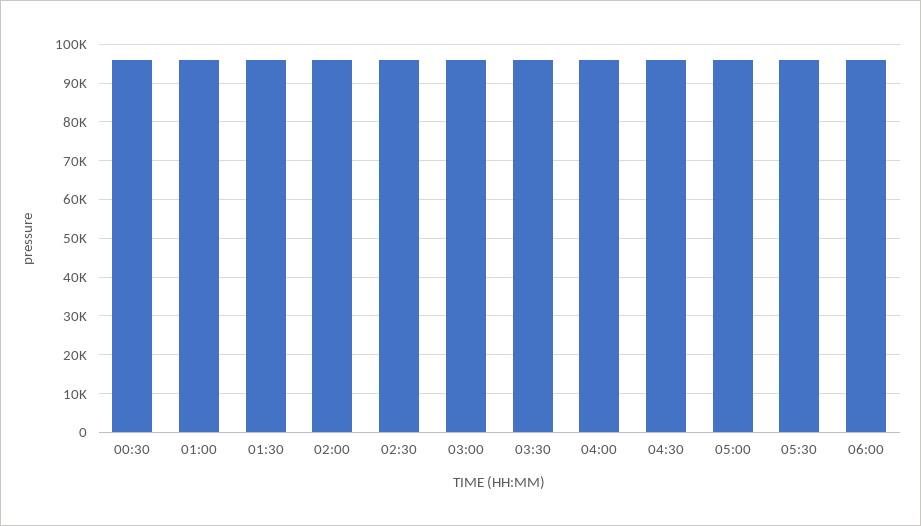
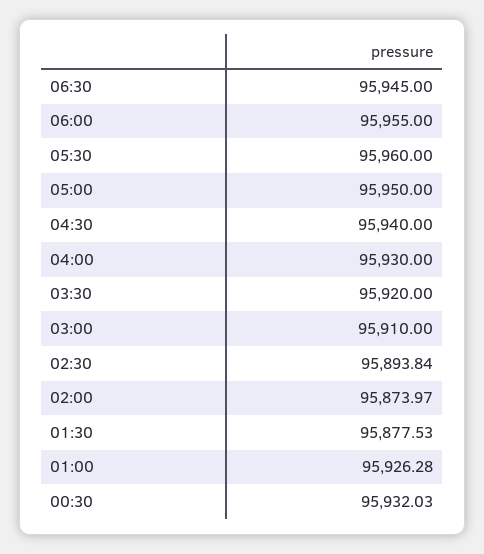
06:30: none -> 95945

